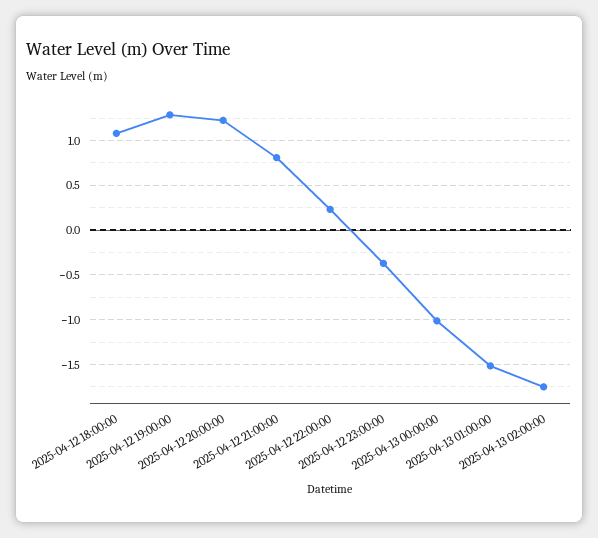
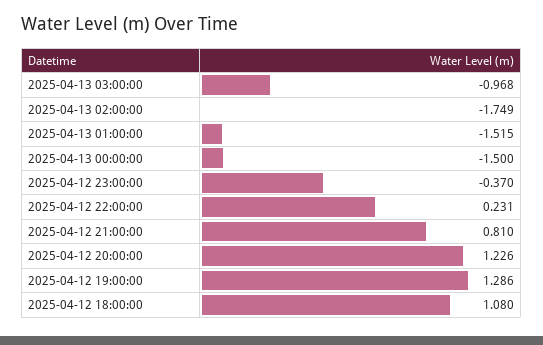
2025-04-13 00:00:00: -1 -> -1.5
2025-04-13 03:00:00: none -> -0.968

